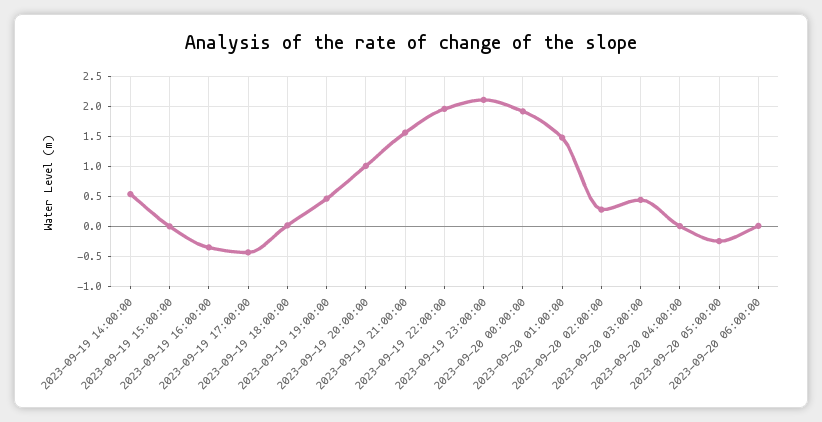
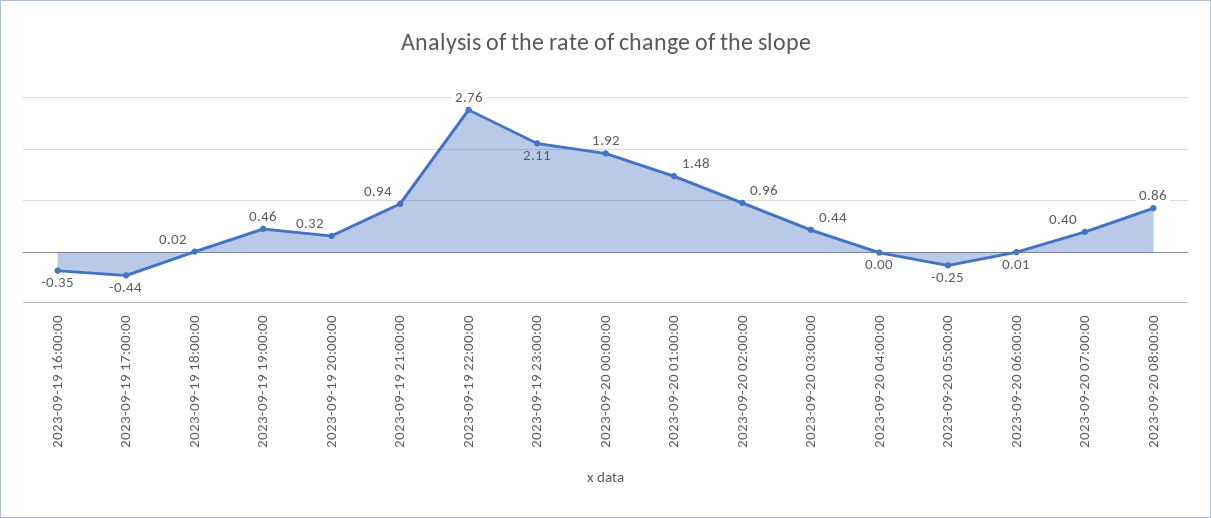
2023-09-19 14:00:00: 0.5 -> none
2023-09-19 15:00:00: 0 -> none
2023-09-19 20:00:00: 1 -> 0.32
2023-09-19 21:00:00: 1.5 -> 0.94
2023-09-19 22:00:00: 2 -> 2.76
2023-09-20 02:00:00: 0.25 -> 0.96
2023-09-20 07:00:00: none -> 0.4
2023-09-20 08:00:00: none -> 0.86

